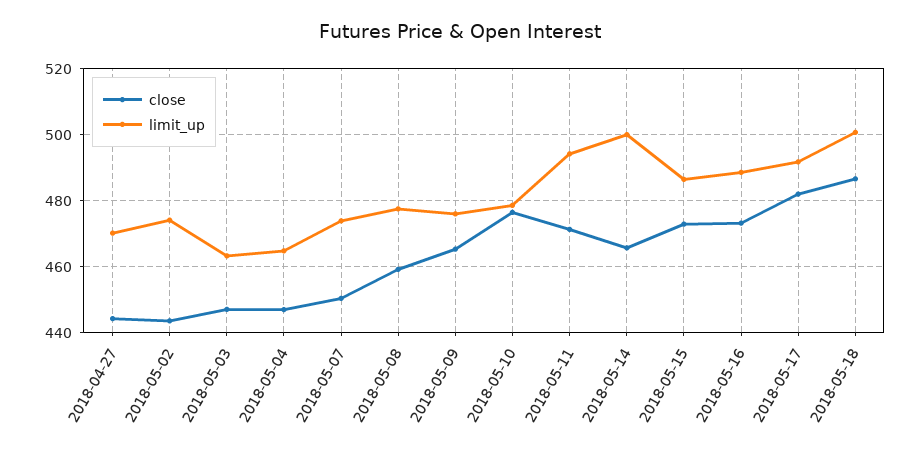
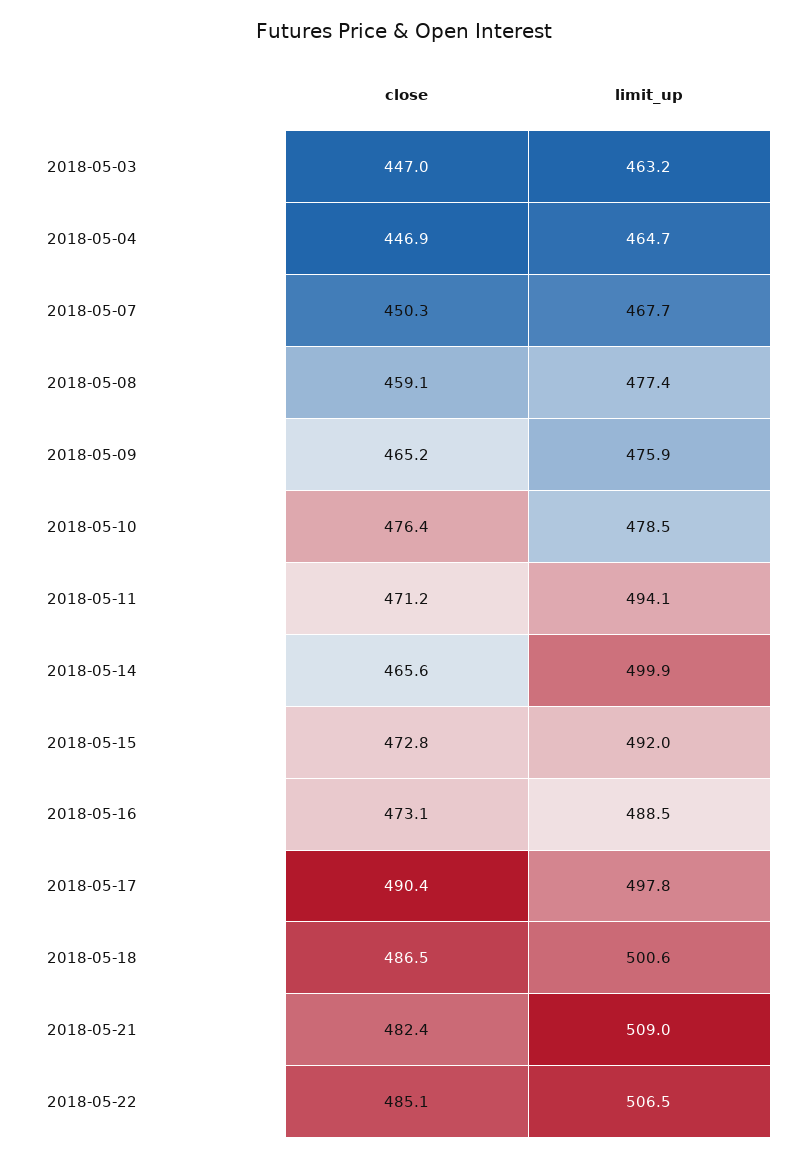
close, 2018-04-27: 444 -> none
limit_up, 2018-04-27: 470 -> none
close, 2018-05-02: 444 -> none
limit_up, 2018-05-02: 474 -> none
limit_up, 2018-05-07: 474 -> 467.7
limit_up, 2018-05-15: 486 -> 492
close, 2018-05-17: 482 -> 490.4
limit_up, 2018-05-17: 492 -> 497.8
close, 2018-05-21: none -> 482.4
limit_up, 2018-05-21: none -> 509
close, 2018-05-22: none -> 485.1
limit_up, 2018-05-22: none -> 506.5

